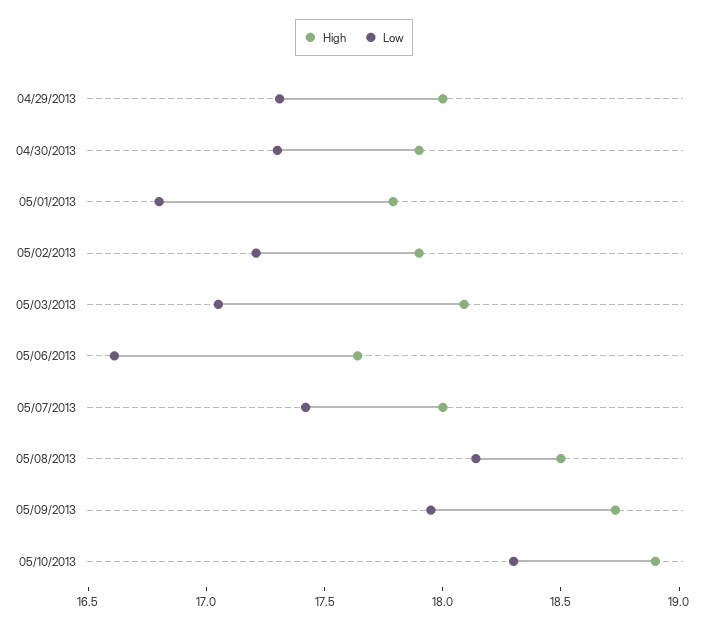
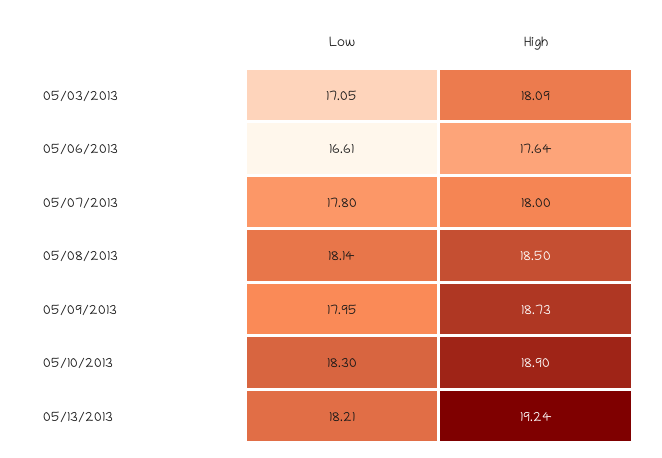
High, 04/29/2013: 18 -> none
Low, 04/29/2013: 17.3 -> none
High, 04/30/2013: 17.9 -> none
Low, 04/30/2013: 17.3 -> none
High, 05/01/2013: 17.8 -> none
Low, 05/01/2013: 16.8 -> none
High, 05/02/2013: 17.9 -> none
Low, 05/02/2013: 17.2 -> none
Low, 05/07/2013: 17.4 -> 17.8
Low, 05/13/2013: none -> 18.21
High, 05/13/2013: none -> 19.24

